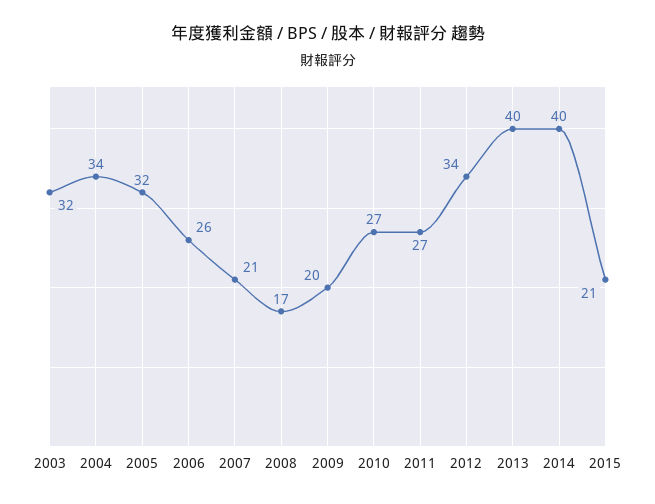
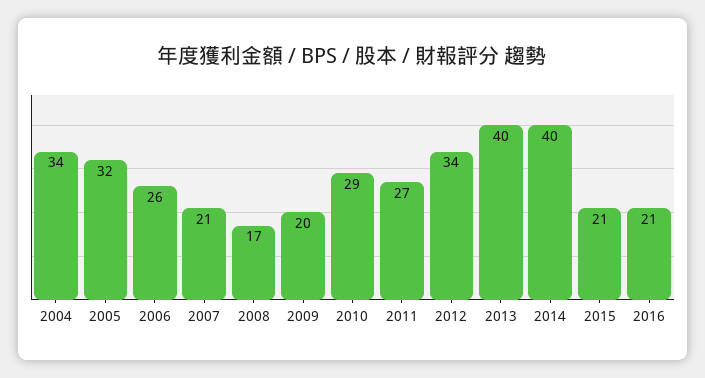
2003: 32 -> none
2010: 27 -> 29
2016: none -> 21

